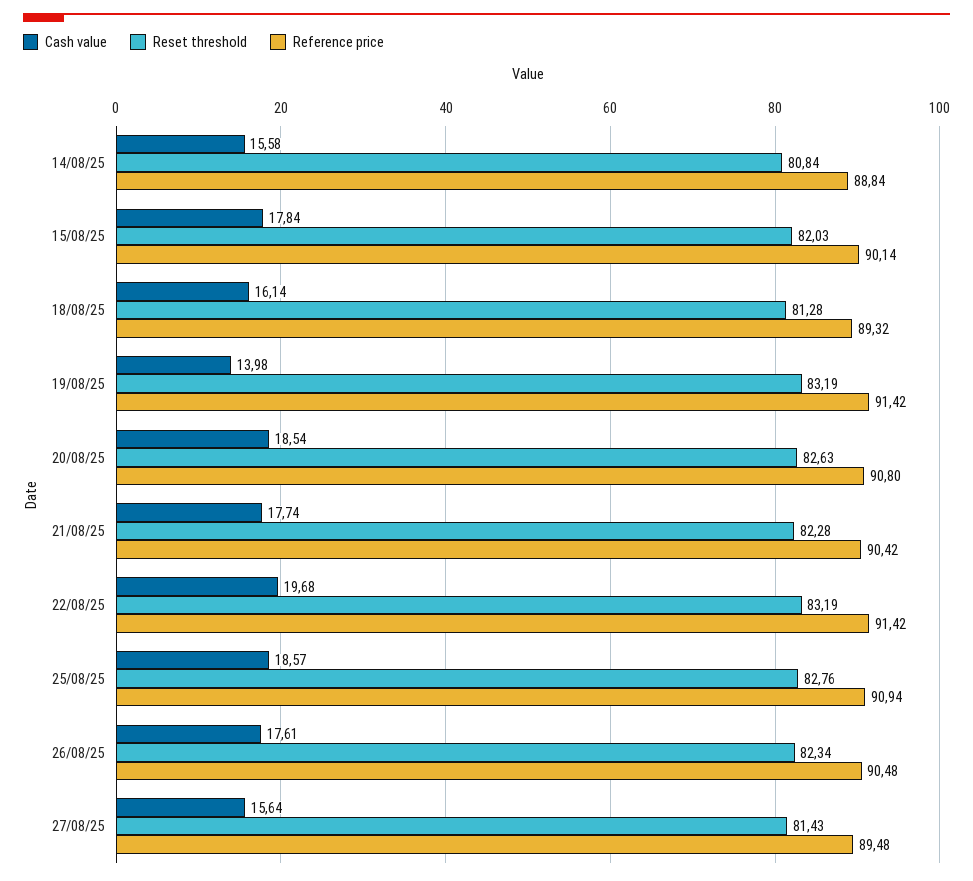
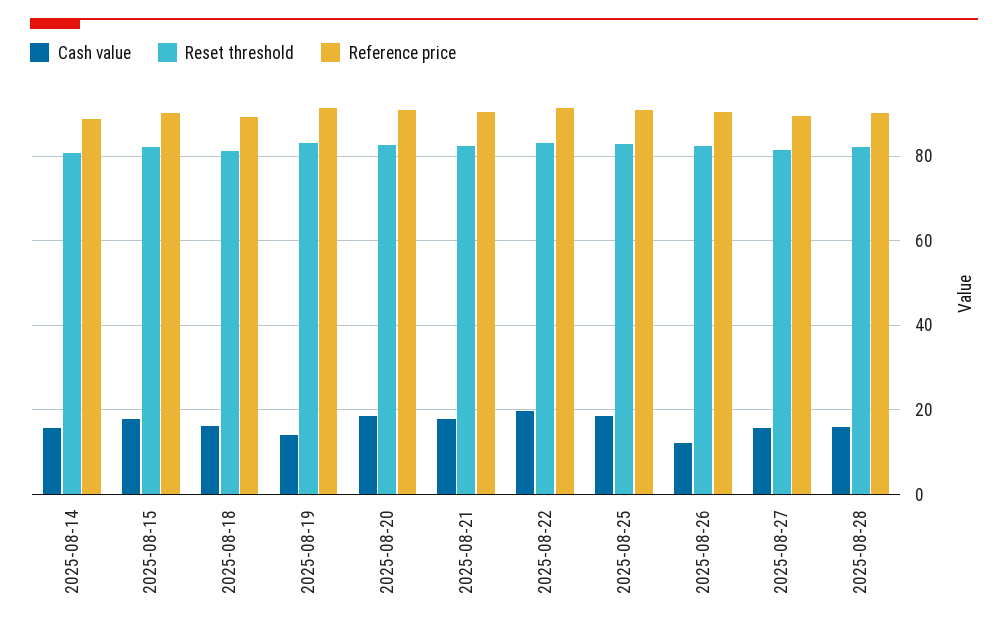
Cash value, 26/08/25: 17.61 -> 12
Cash value, 2025-08-28: none -> 16
Reset threshold, 2025-08-28: none -> 82
Reference price, 2025-08-28: none -> 90

